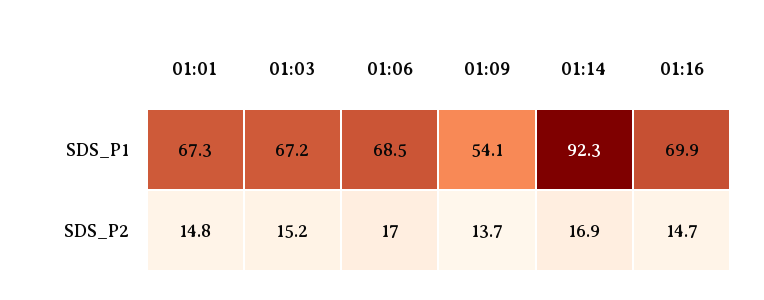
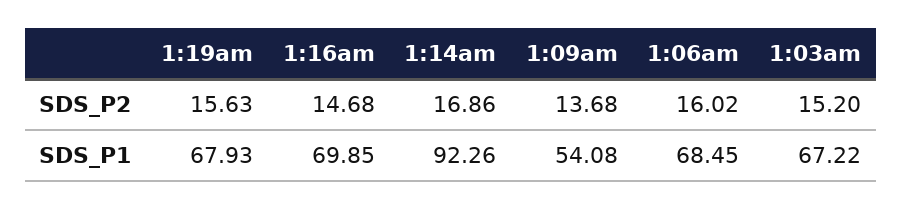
01:01, SDS_P1: 67.3 -> none
01:01, SDS_P2: 14.8 -> none
01:06, SDS_P2: 17 -> 16.02
1:19am, SDS_P2: none -> 15.63
1:19am, SDS_P1: none -> 67.93

